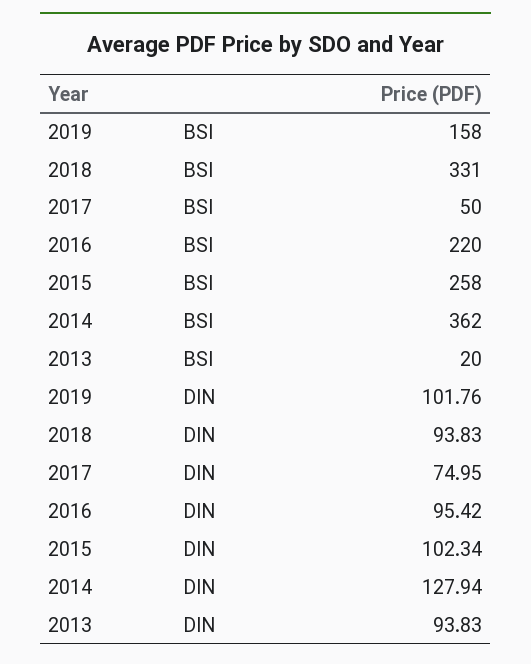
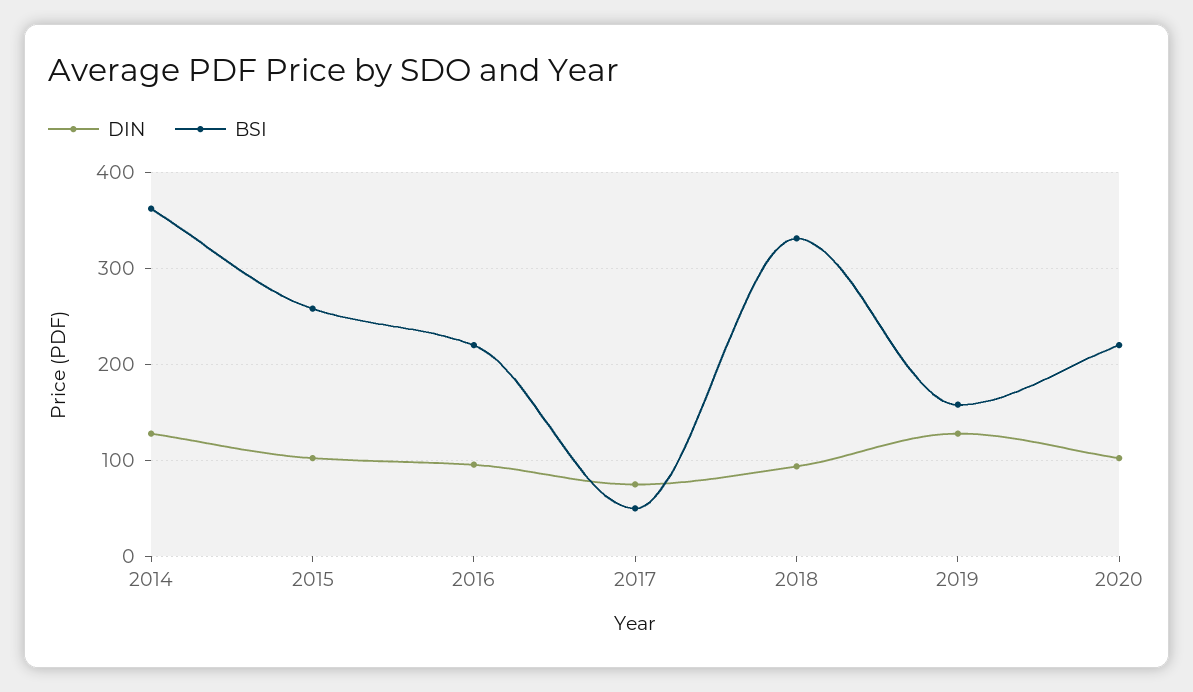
BSI, 2013: 20 -> none
DIN, 2019: 101.76 -> 130
DIN, 2013: 93.83 -> none
DIN, 2020: none -> 100
BSI, 2020: none -> 220

